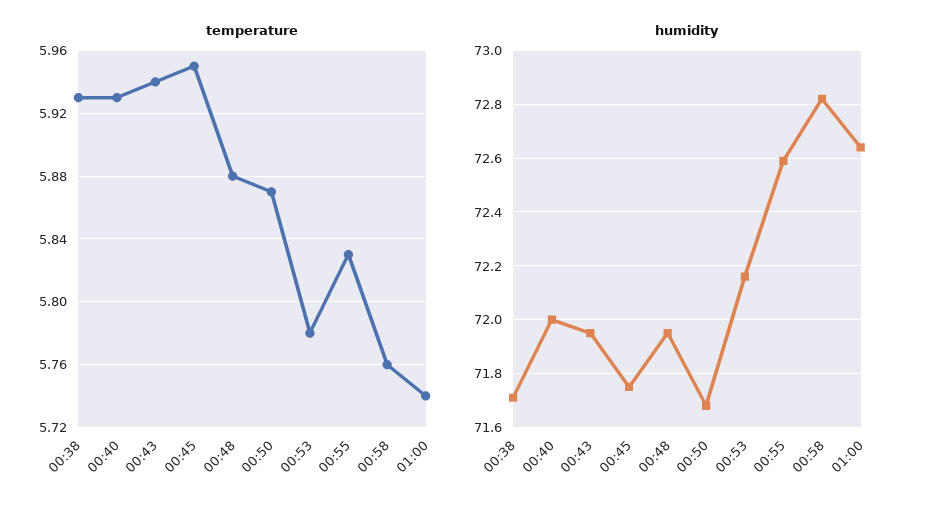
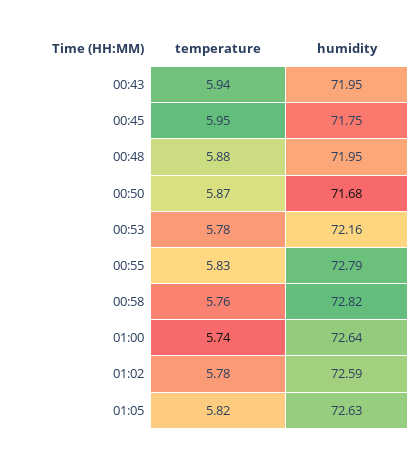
temperature, 00:38: 5.93 -> none
temperature, 00:40: 5.93 -> none
humidity, 00:38: 71.7 -> none
humidity, 00:40: 72 -> none
humidity, 00:55: 72.6 -> 72.79
temperature, 01:02: none -> 5.78
humidity, 01:02: none -> 72.59
temperature, 01:05: none -> 5.82
humidity, 01:05: none -> 72.63

